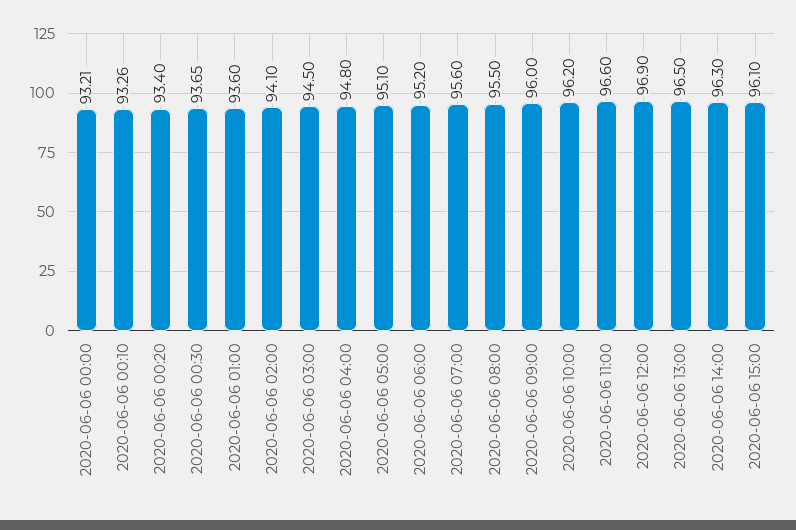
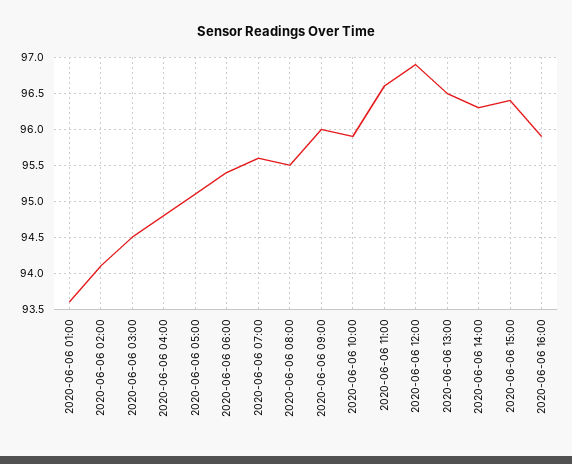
2020-06-06 00:00: 93.21 -> none
2020-06-06 00:10: 93.26 -> none
2020-06-06 00:20: 93.4 -> none
2020-06-06 00:30: 93.65 -> none
2020-06-06 06:00: 95.2 -> 95.4
2020-06-06 10:00: 96.2 -> 95.9
2020-06-06 15:00: 96.1 -> 96.4
2020-06-06 16:00: none -> 95.9

